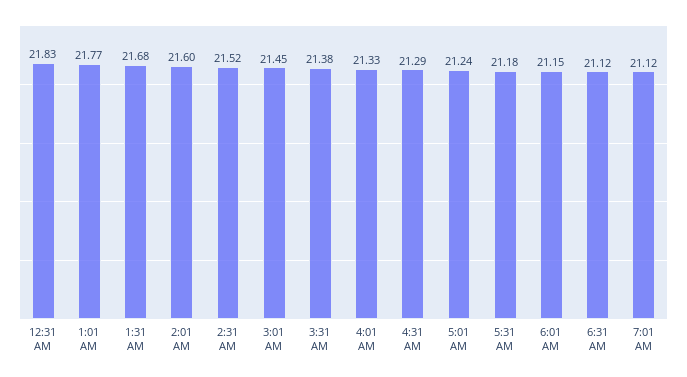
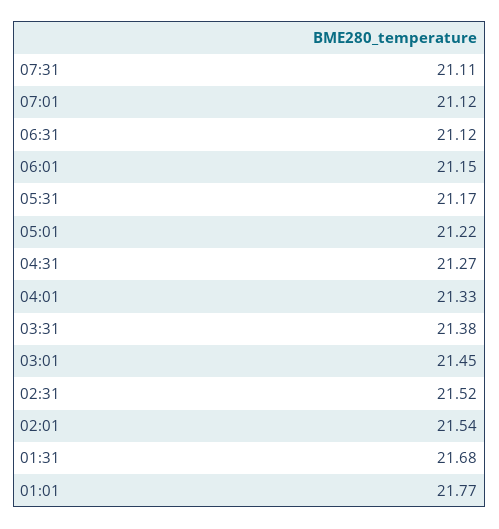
12:31 AM: 21.83 -> none
2:01 AM: 21.6 -> 21.54
4:31 AM: 21.29 -> 21.27
5:01 AM: 21.24 -> 21.22
5:31 AM: 21.18 -> 21.17
07:31: none -> 21.11

